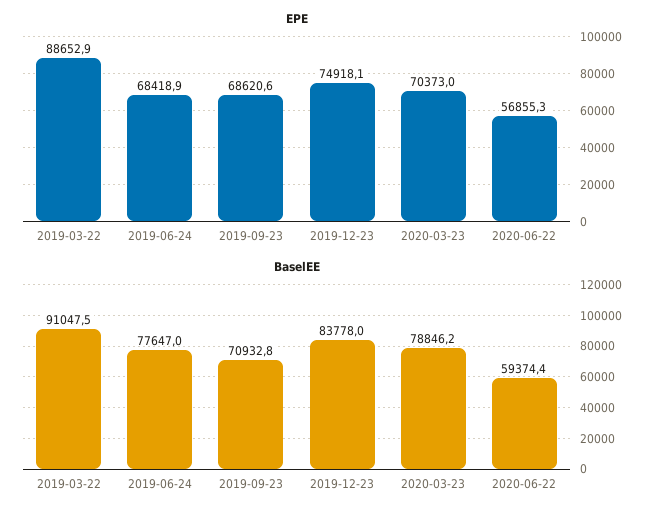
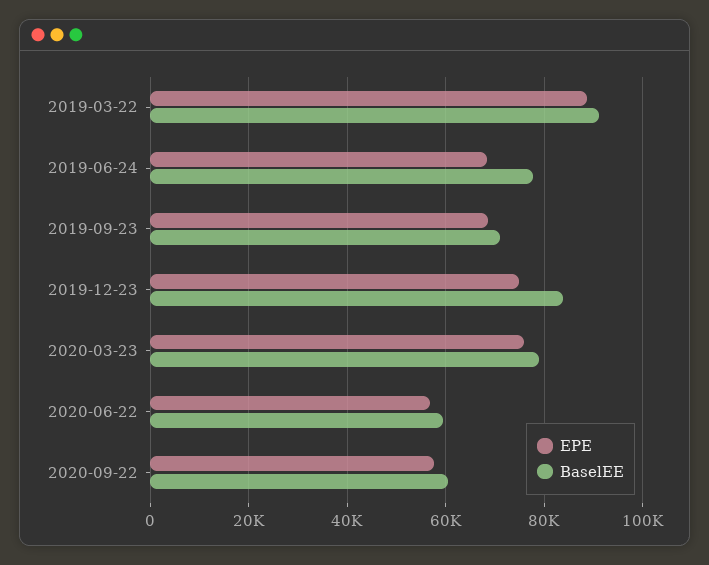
EPE, 2020-03-23: 70373 -> 76000
EPE, 2020-09-22: none -> 58000
BaselEE, 2020-09-22: none -> 60000

